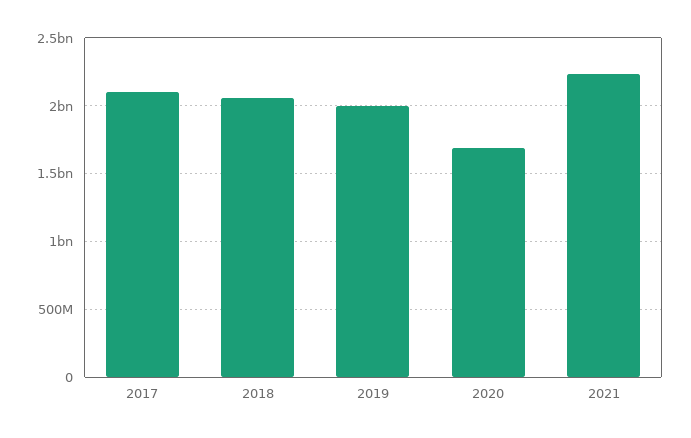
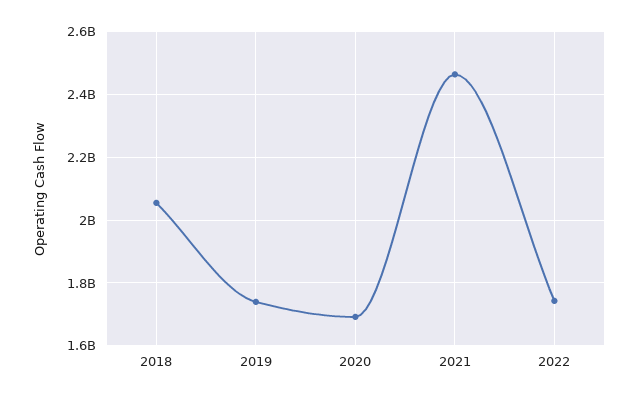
2017: 2100000000 -> none
2019: 2000000000 -> 1740000000
2021: 2250000000 -> 2460000000
2022: none -> 1740000000

